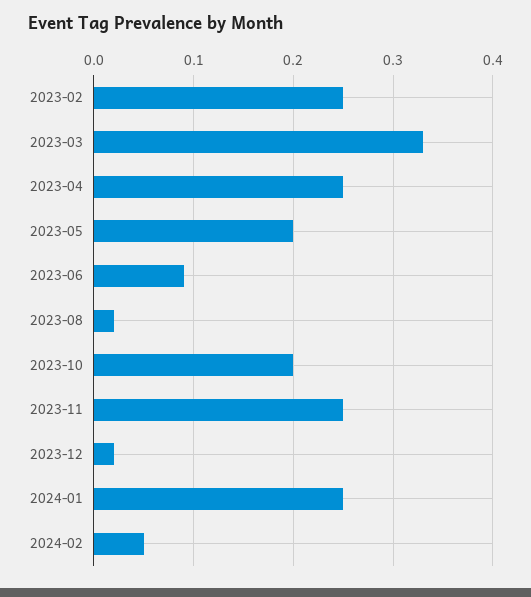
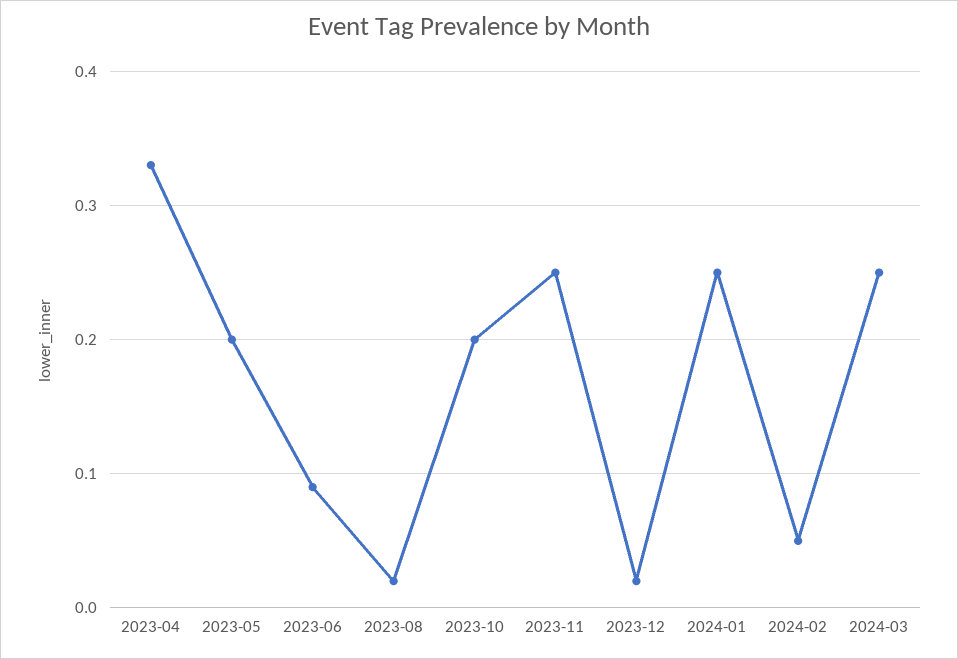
2023-02: 0.25 -> none
2023-03: 0.33 -> none
2023-04: 0.25 -> 0.33
2024-03: none -> 0.25

